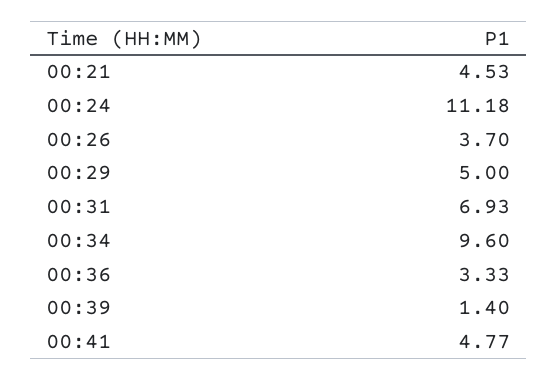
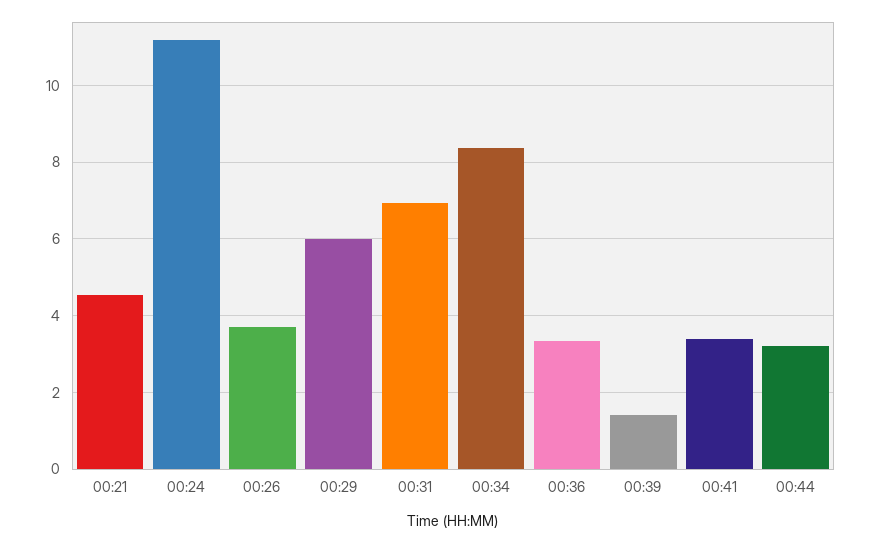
00:29: 5 -> 6
00:34: 9.6 -> 8.4
00:41: 4.77 -> 3.4
00:44: none -> 3.2

